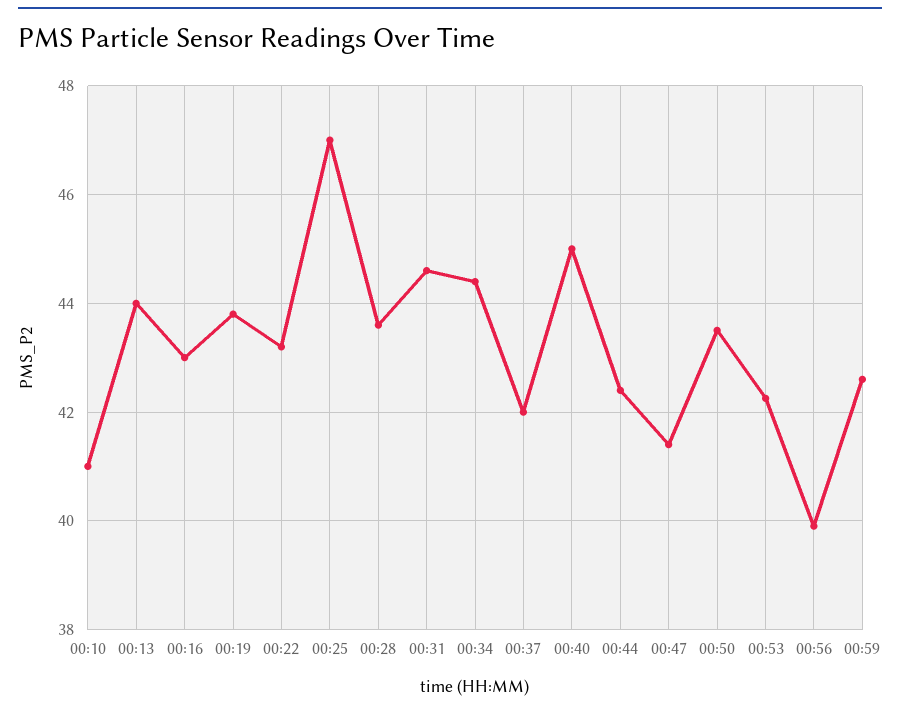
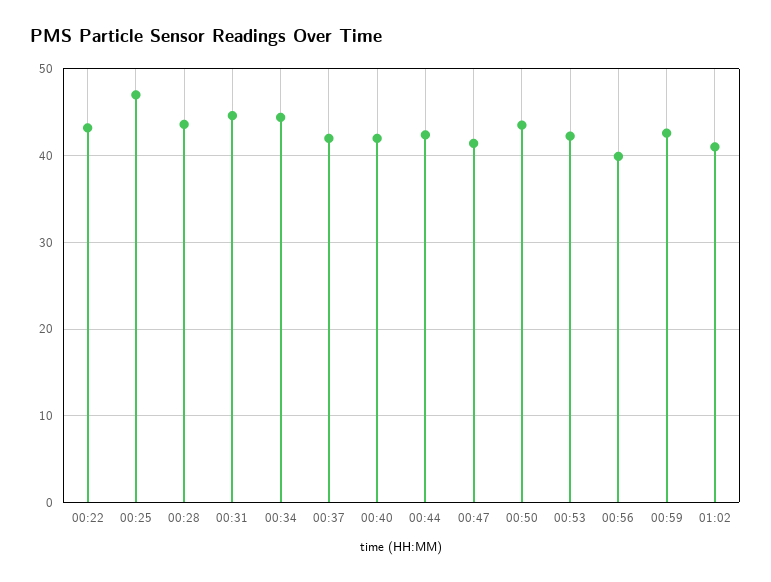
00:10: 41 -> none
00:13: 44 -> none
00:16: 43 -> none
00:19: 43.8 -> none
00:40: 45 -> 42
01:02: none -> 41

